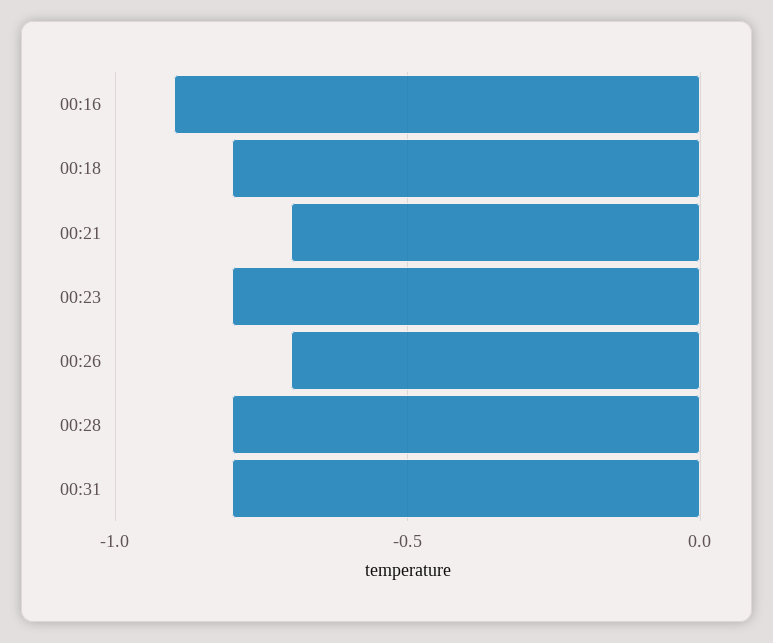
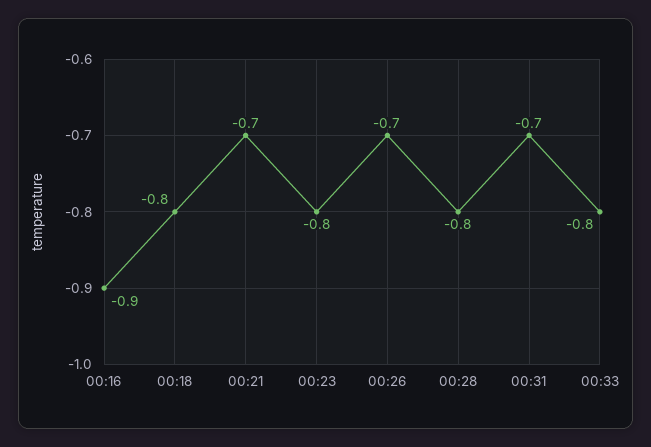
00:31: -0.8 -> -0.7
00:33: none -> -0.8

